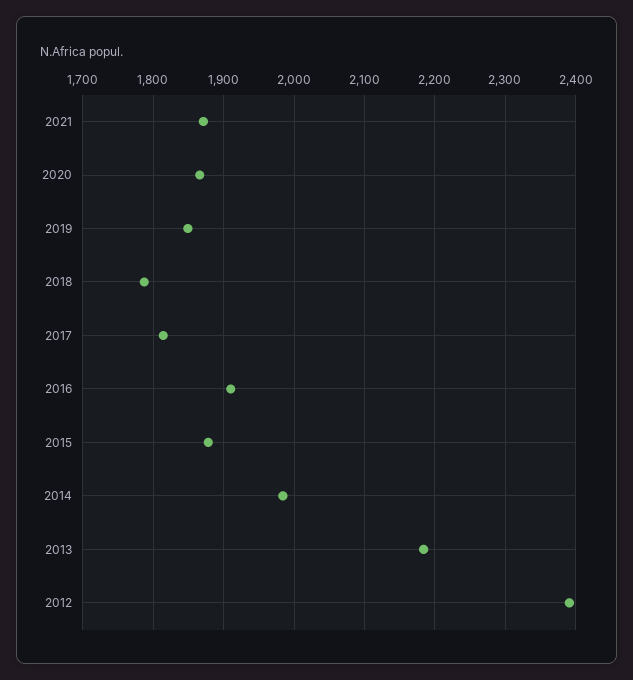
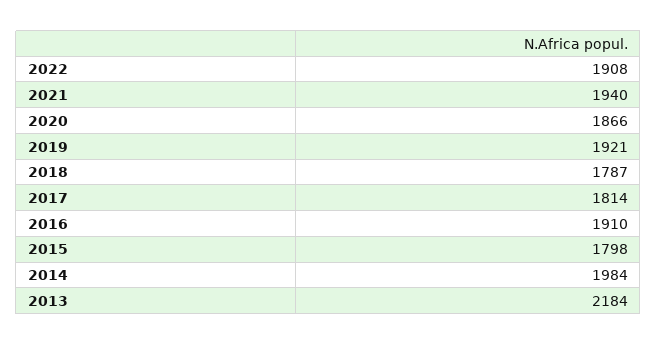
2021: 1870 -> 1940
2019: 1850 -> 1921
2015: 1880 -> 1798
2012: 2390 -> none
2022: none -> 1908

